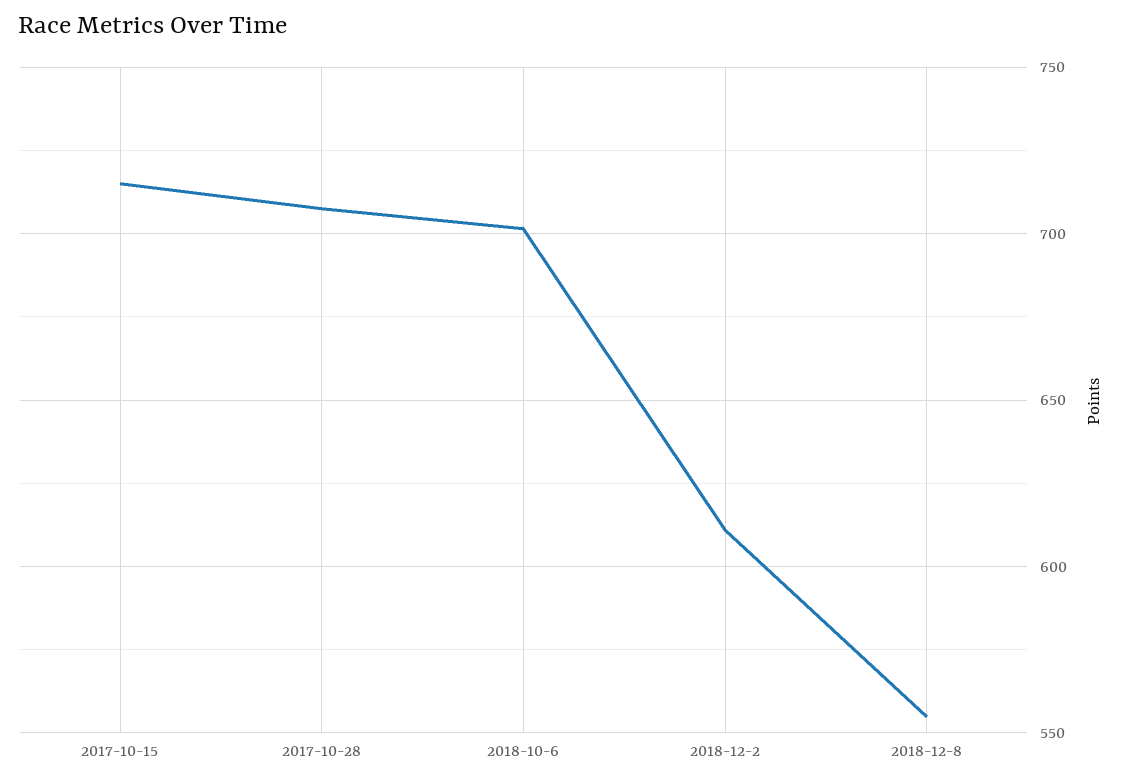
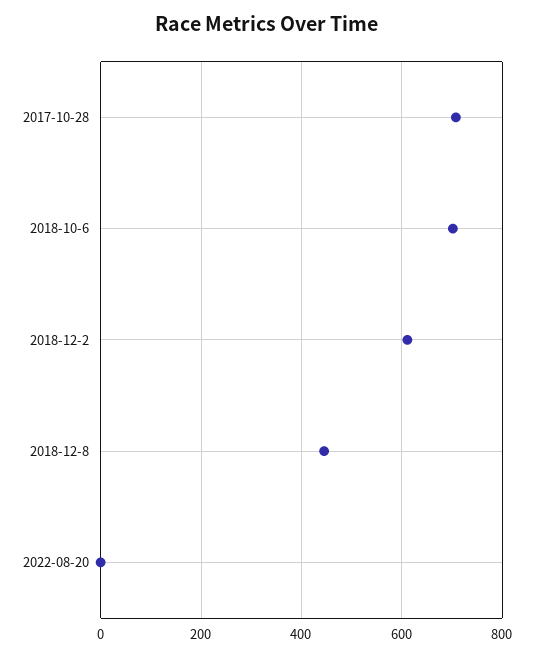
2017-10-15: 715 -> none
2018-12-8: 555 -> 440
2022-08-20: none -> 0

